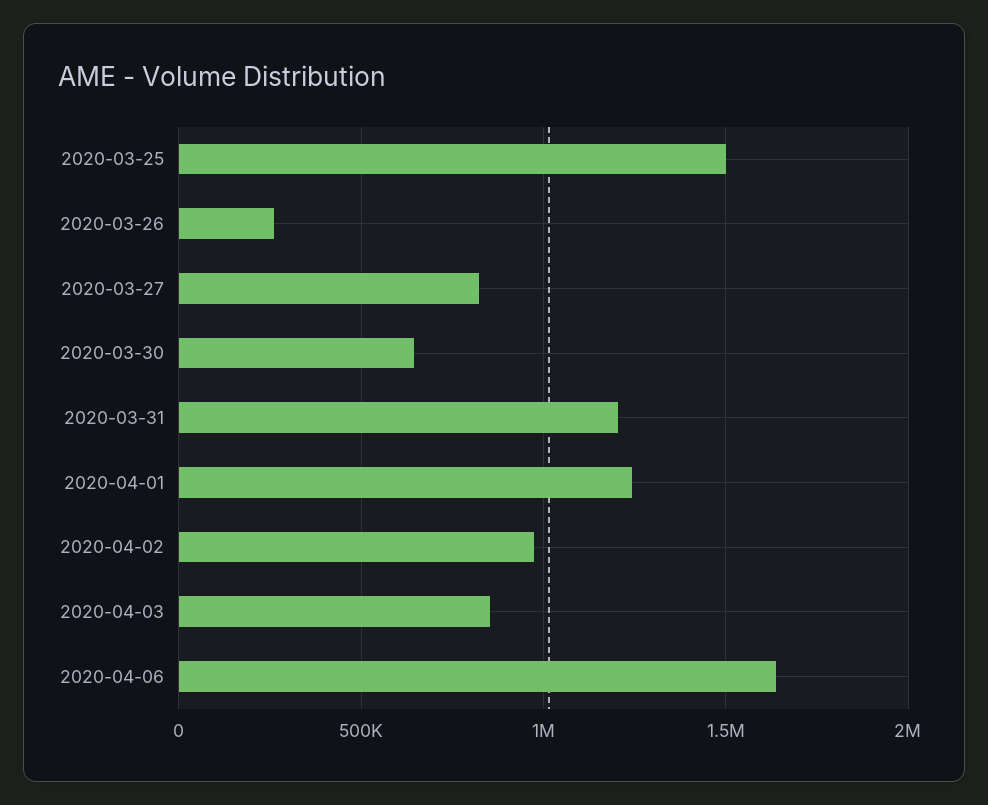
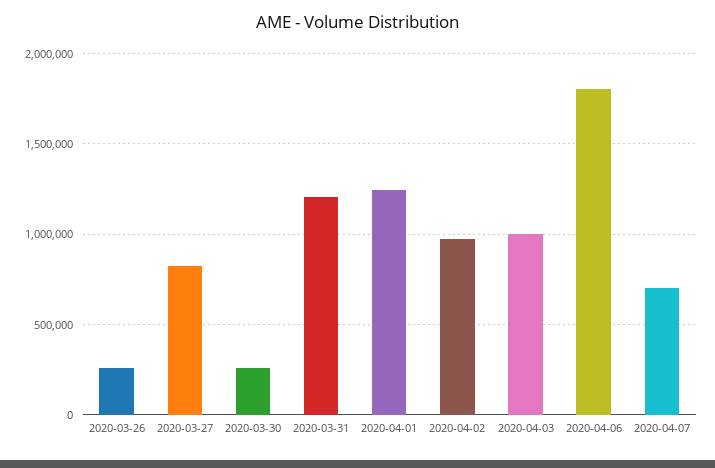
2020-03-25: 1500000 -> none
2020-03-30: 650000 -> 250000
2020-04-03: 850000 -> 1000000
2020-04-06: 1650000 -> 1800000
2020-04-07: none -> 700000

